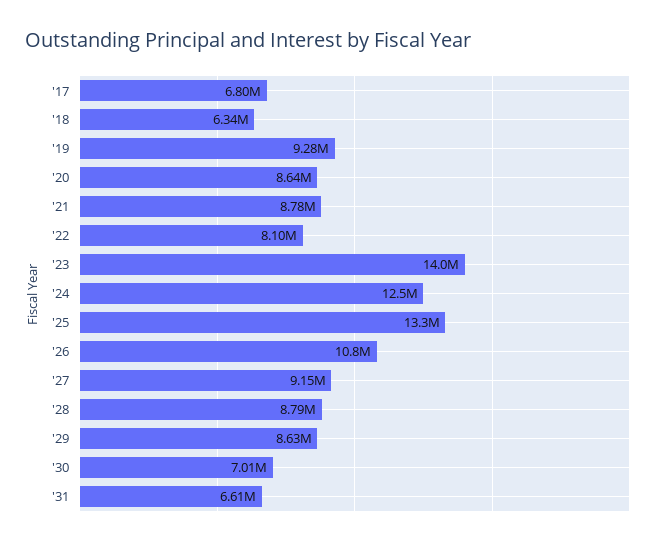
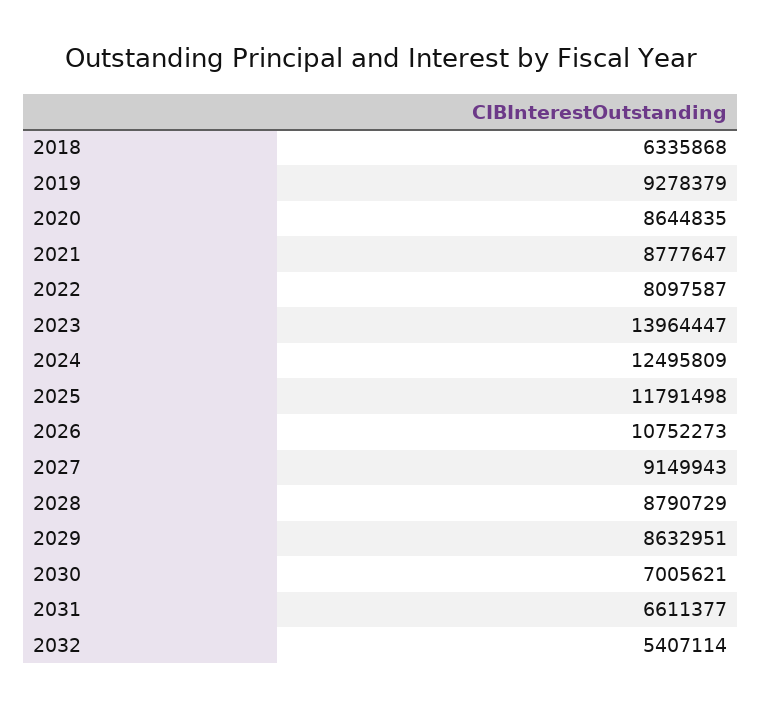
'17: 6800000 -> none
'25: 13300000 -> 11791498
2032: none -> 5407114

